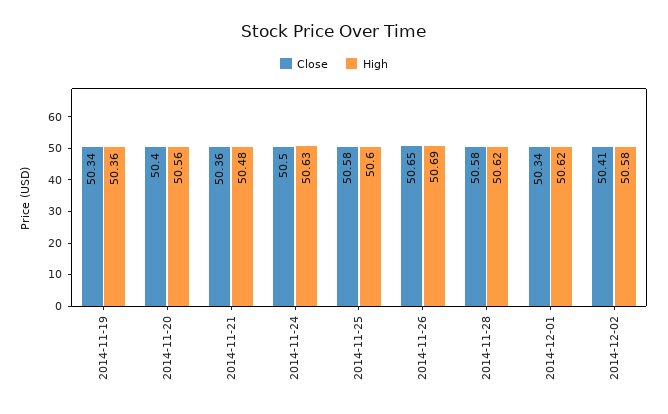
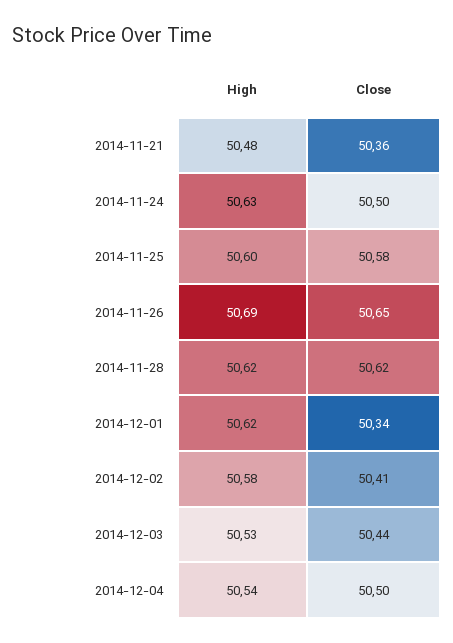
Close, 2014-11-19: 50.34 -> none
High, 2014-11-19: 50.36 -> none
Close, 2014-11-20: 50.4 -> none
High, 2014-11-20: 50.56 -> none
Close, 2014-11-28: 50.58 -> 50.62
High, 2014-12-03: none -> 50.53
Close, 2014-12-03: none -> 50.44
High, 2014-12-04: none -> 50.54
Close, 2014-12-04: none -> 50.5

